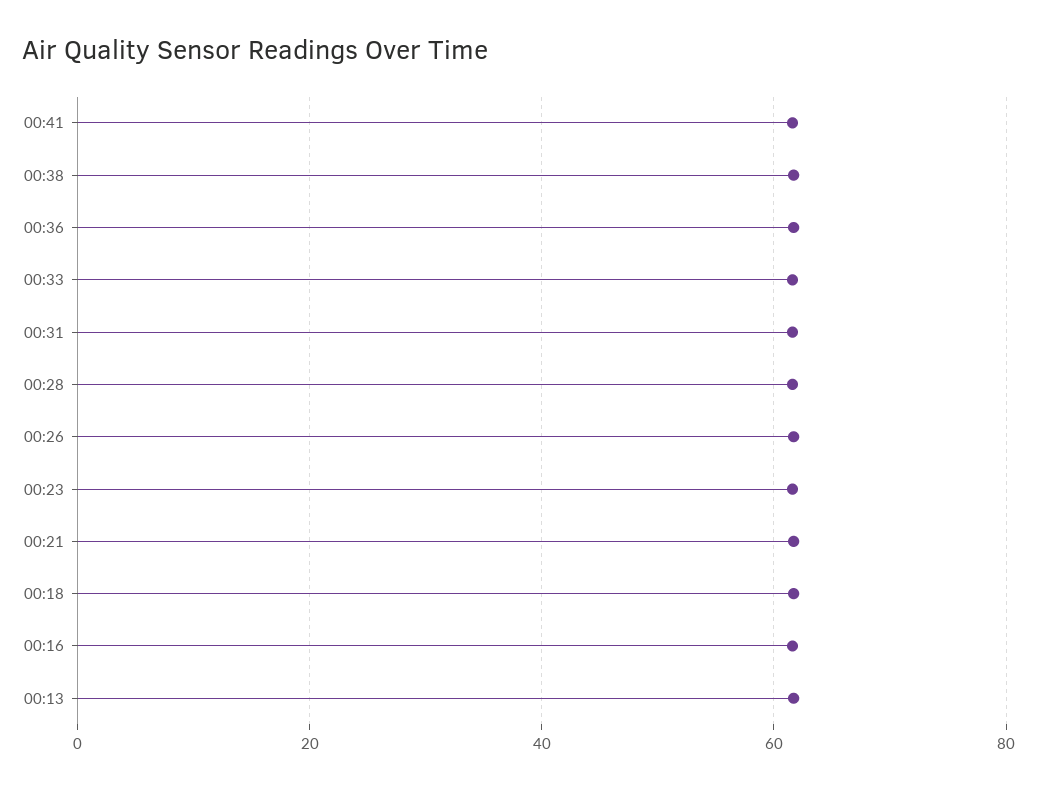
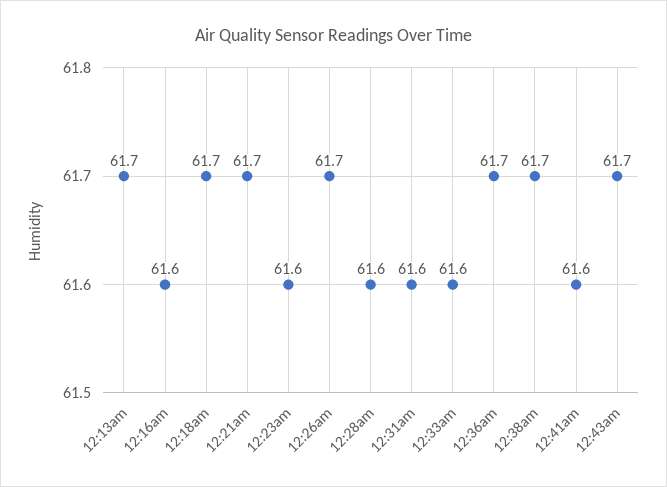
12:43am: none -> 61.7

